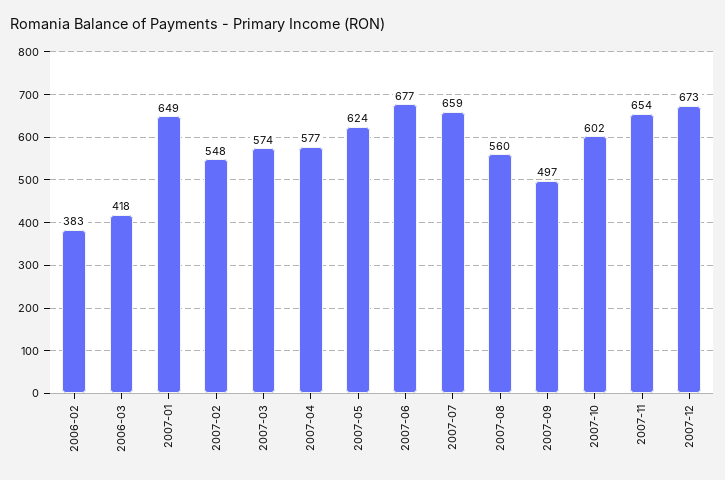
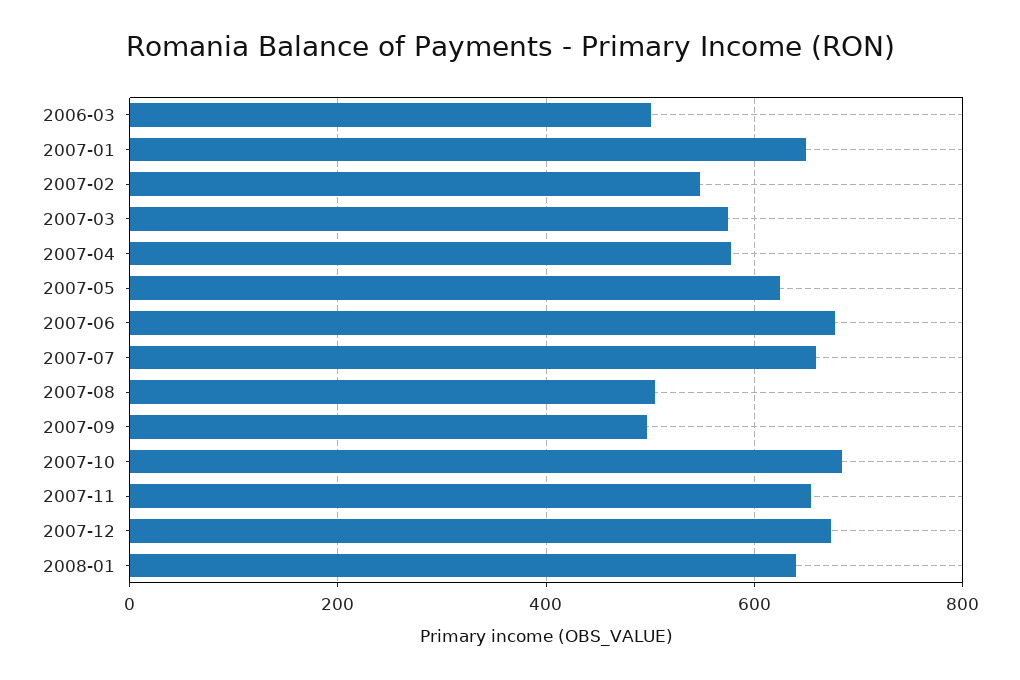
2006-02: 383 -> none
2006-03: 418 -> 500
2007-08: 560 -> 500
2007-10: 602 -> 680
2008-01: none -> 640

